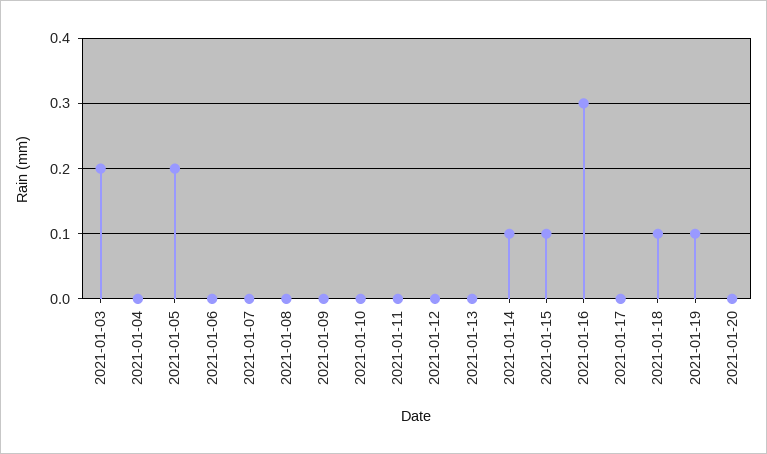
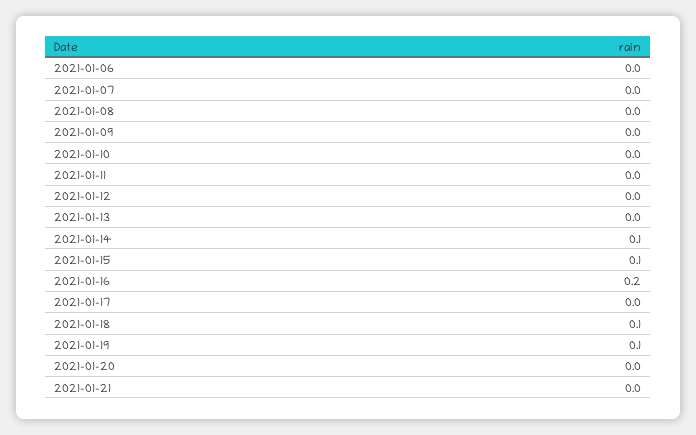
2021-01-03: 0.2 -> none
2021-01-04: 0 -> none
2021-01-05: 0.2 -> none
2021-01-16: 0.3 -> 0.2
2021-01-21: none -> 0

